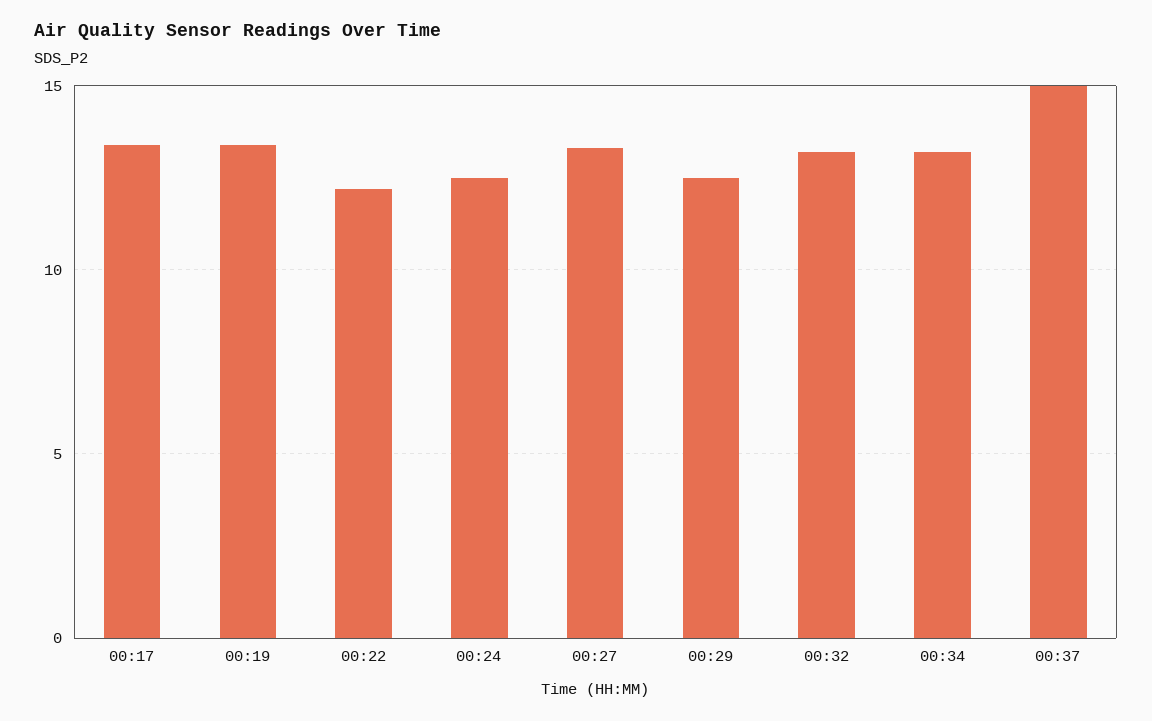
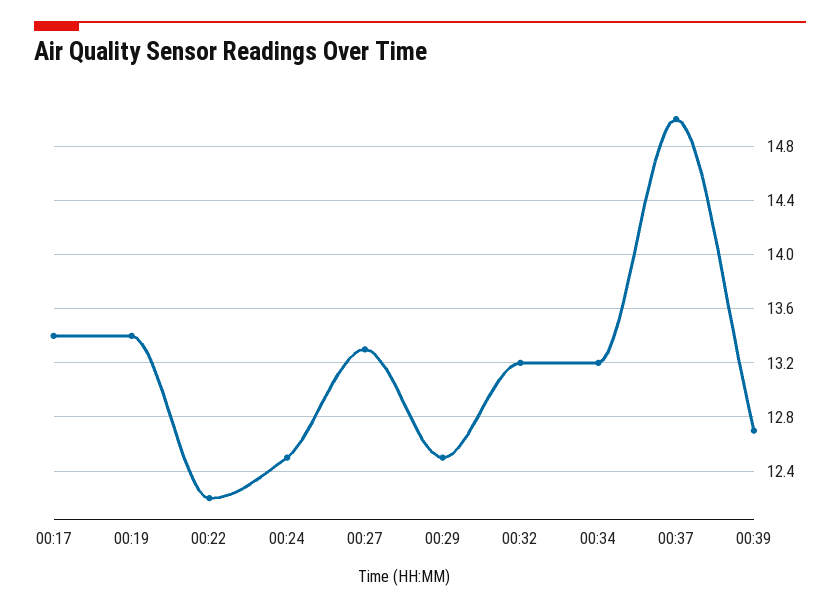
00:39: none -> 12.7

